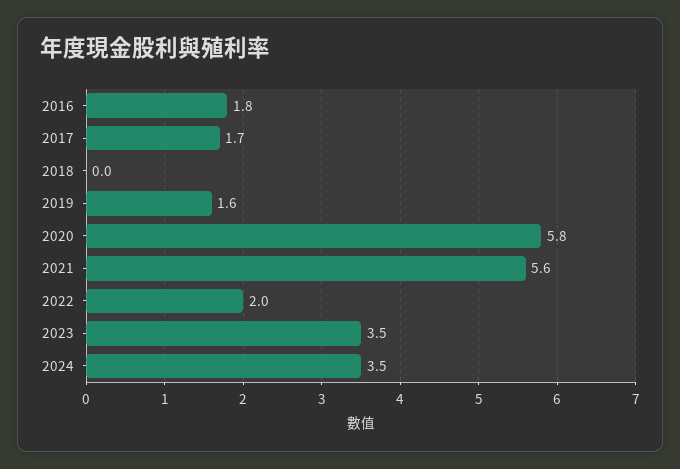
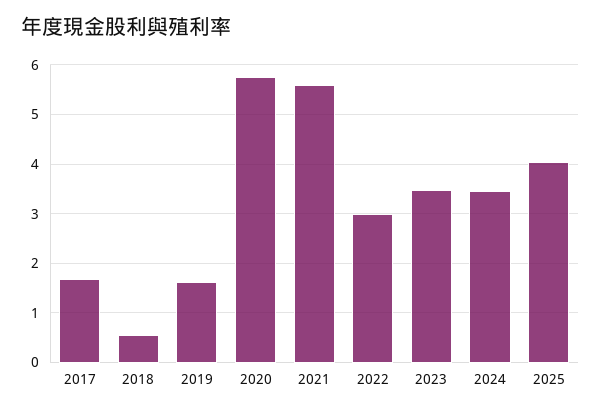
2016: 1.8 -> none
2018: 0 -> 0.6
2022: 2 -> 3
2025: none -> 4

